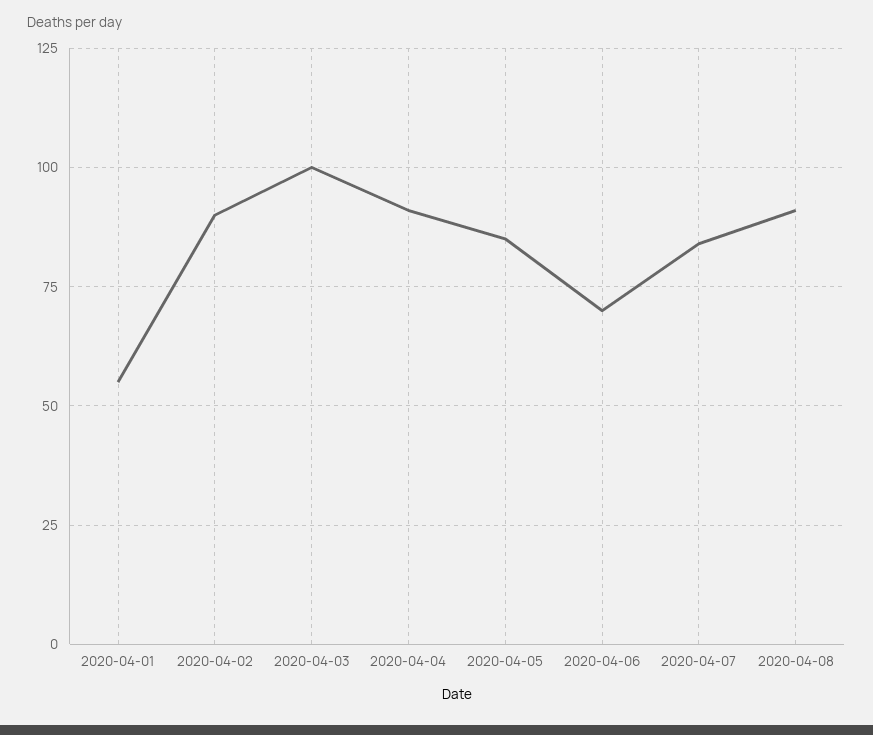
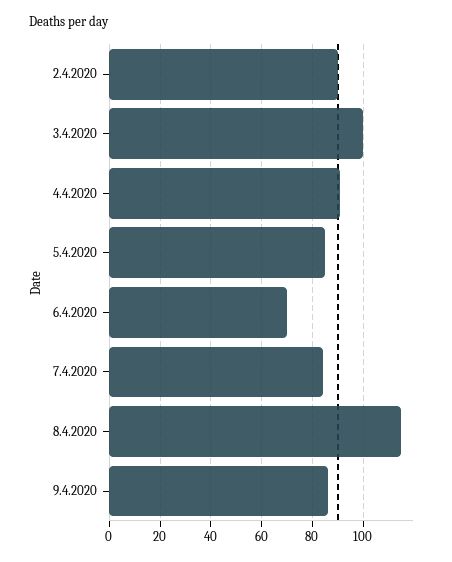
2020-04-01: 55 -> none
2020-04-08: 90 -> 115
9.4.2020: none -> 85

